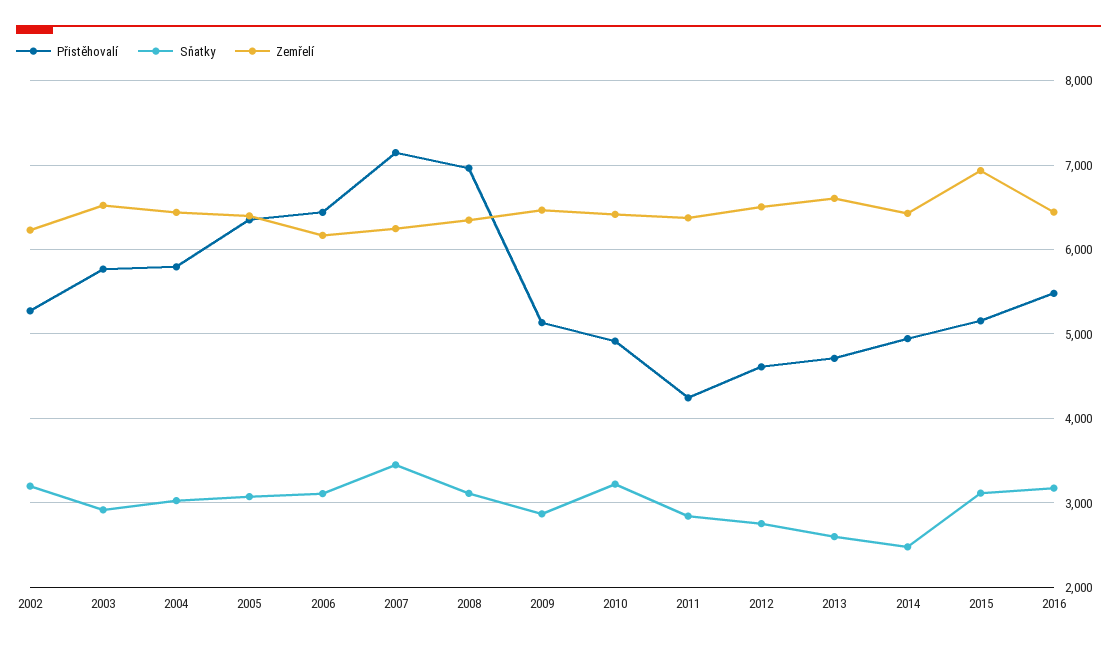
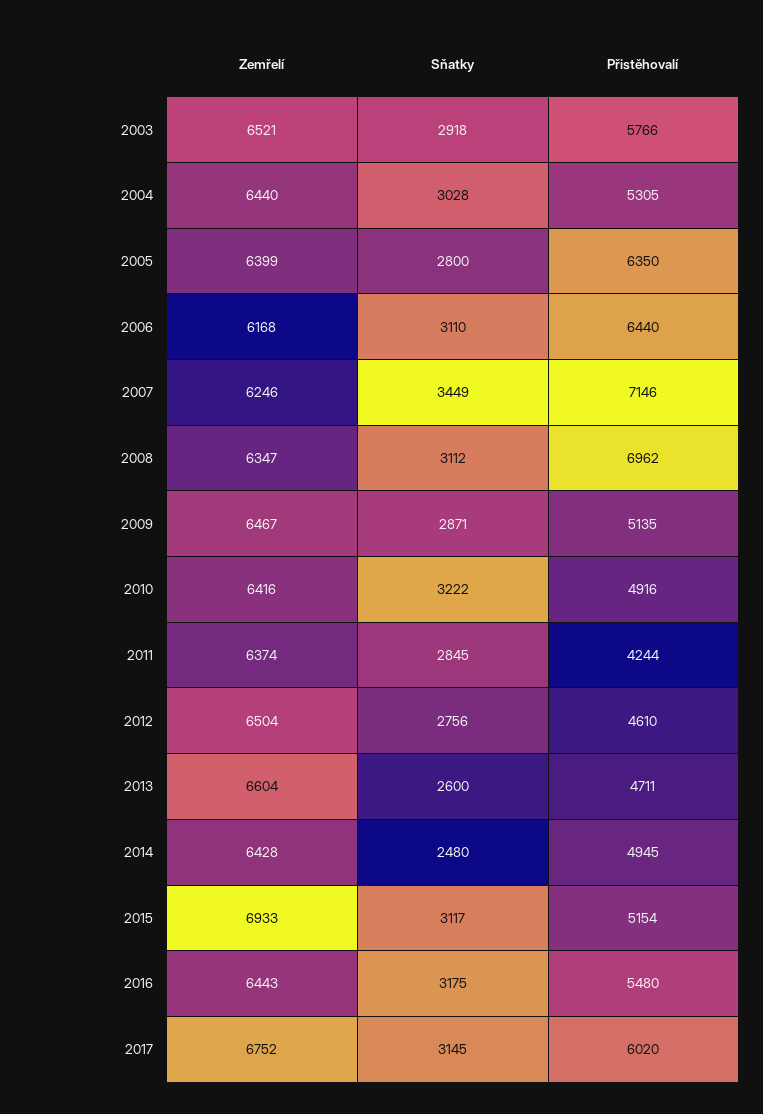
Přistěhovalí, 2002: 5300 -> none
Sňatky, 2002: 3200 -> none
Zemřelí, 2002: 6200 -> none
Přistěhovalí, 2004: 5800 -> 5305
Sňatky, 2005: 3100 -> 2800
Zemřelí, 2017: none -> 6752
Sňatky, 2017: none -> 3145
Přistěhovalí, 2017: none -> 6020

